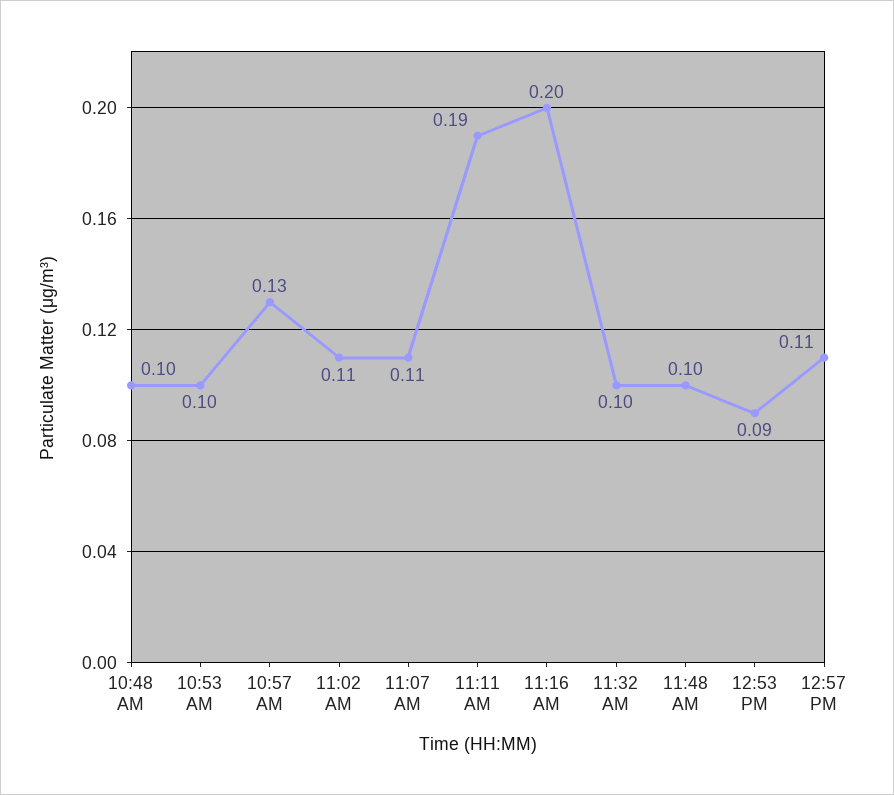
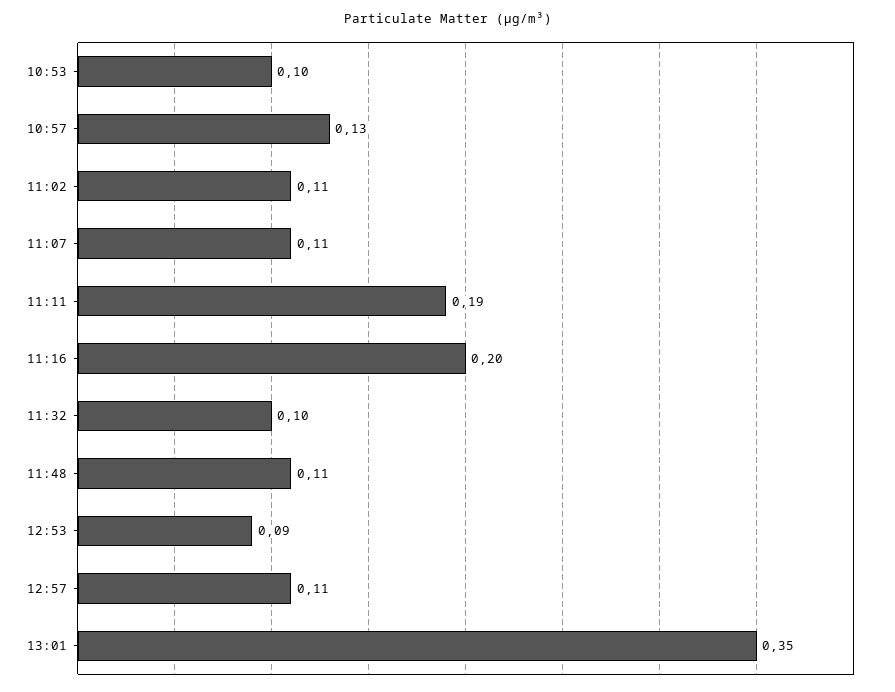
10:48 AM: 0.1 -> none
11:48 AM: 0.1 -> 0.11
13:01: none -> 0.35

